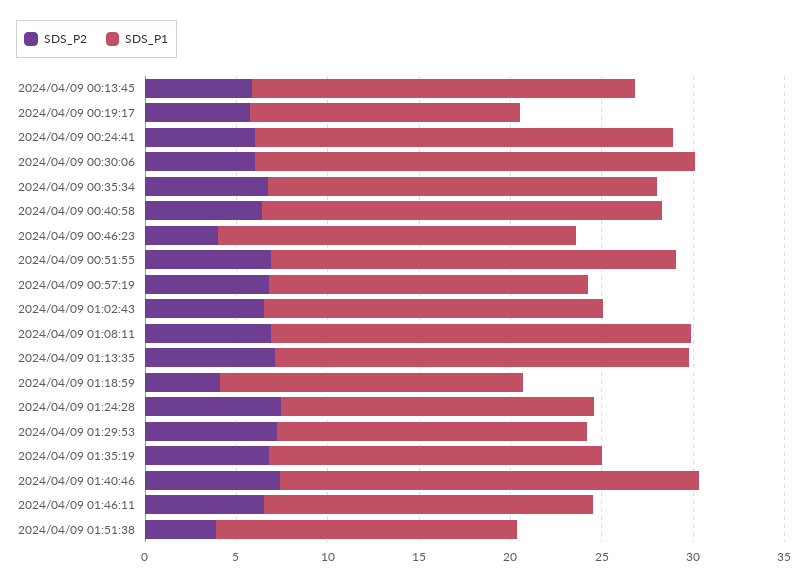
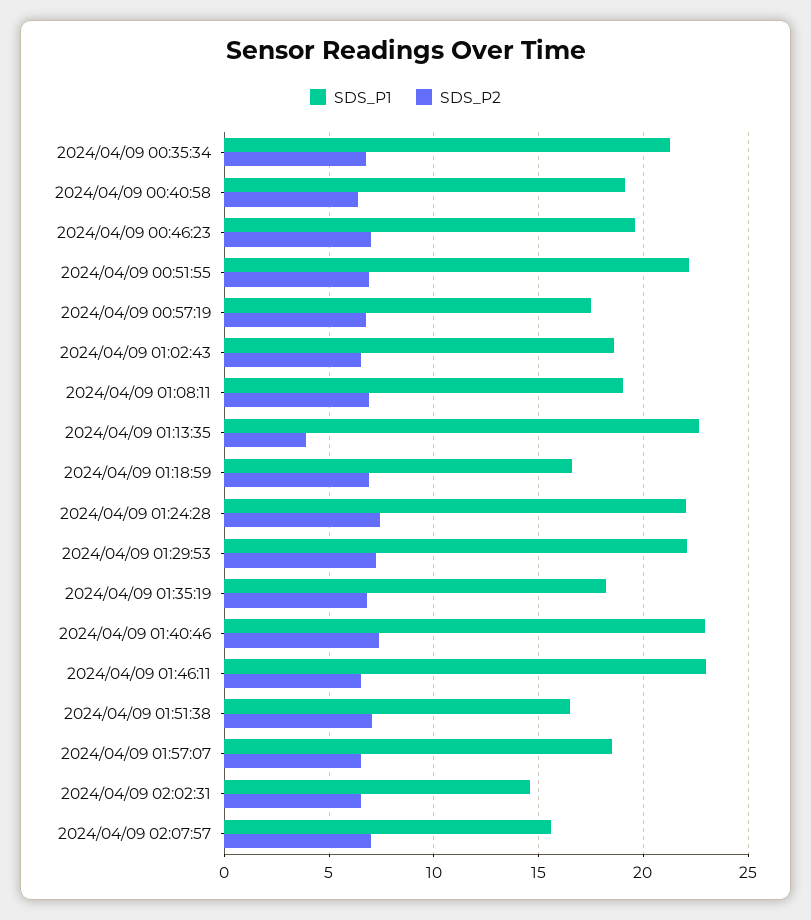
SDS_P2, 2024/04/09 00:13:45: 6 -> none
SDS_P1, 2024/04/09 00:13:45: 21 -> none
SDS_P2, 2024/04/09 00:19:17: 6 -> none
SDS_P1, 2024/04/09 00:19:17: 15 -> none
SDS_P2, 2024/04/09 00:24:41: 6 -> none
SDS_P1, 2024/04/09 00:24:41: 23 -> none
SDS_P2, 2024/04/09 00:30:06: 6 -> none
SDS_P1, 2024/04/09 00:30:06: 24 -> none
SDS_P1, 2024/04/09 00:40:58: 22 -> 19
SDS_P2, 2024/04/09 00:46:23: 4 -> 7
SDS_P1, 2024/04/09 01:08:11: 23 -> 19
SDS_P2, 2024/04/09 01:13:35: 7 -> 4
SDS_P2, 2024/04/09 01:18:59: 4 -> 7
SDS_P1, 2024/04/09 01:24:28: 17 -> 22
SDS_P1, 2024/04/09 01:29:53: 17 -> 22
SDS_P1, 2024/04/09 01:46:11: 18 -> 23
SDS_P2, 2024/04/09 01:51:38: 4 -> 7
SDS_P1, 2024/04/09 01:57:07: none -> 18.5
SDS_P2, 2024/04/09 01:57:07: none -> 6.5
SDS_P1, 2024/04/09 02:02:31: none -> 14.5
SDS_P2, 2024/04/09 02:02:31: none -> 6.5
SDS_P1, 2024/04/09 02:07:57: none -> 15.5
SDS_P2, 2024/04/09 02:07:57: none -> 7

